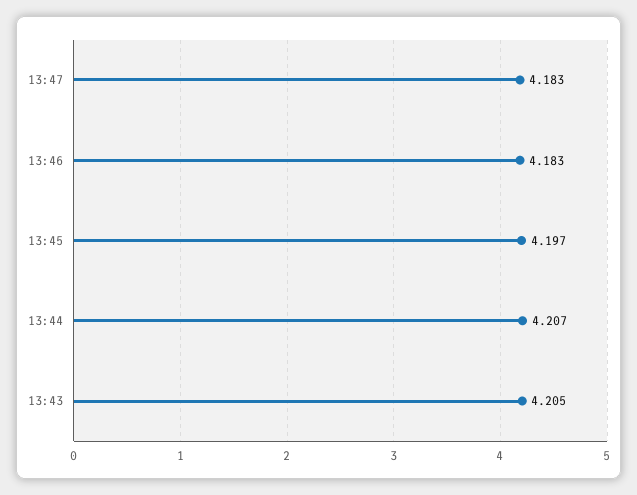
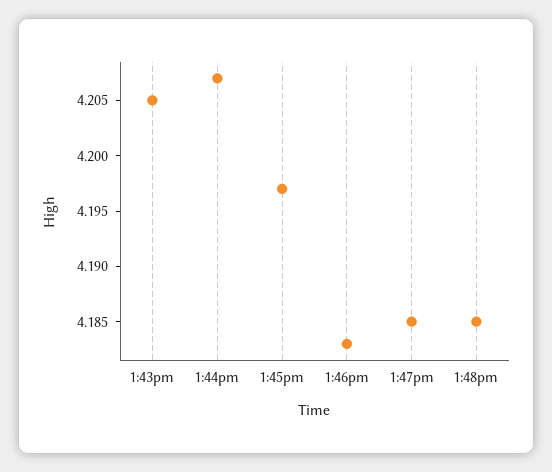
13:47: 4.183 -> 4.185
1:48pm: none -> 4.185

